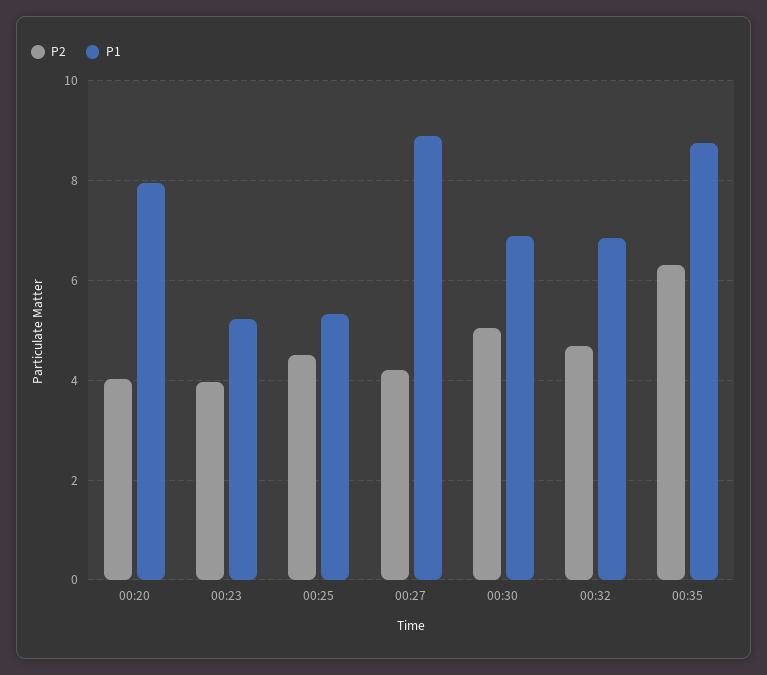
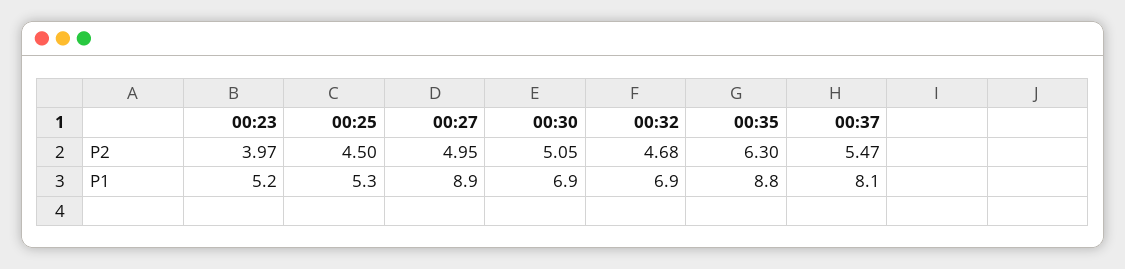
P2, 00:20: 4 -> none
P1, 00:20: 8 -> none
P2, 00:27: 4.2 -> 4.95
P2, 00:37: none -> 5.47
P1, 00:37: none -> 8.1

